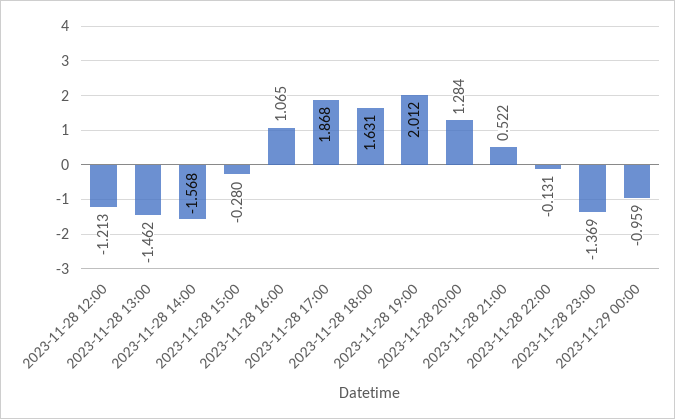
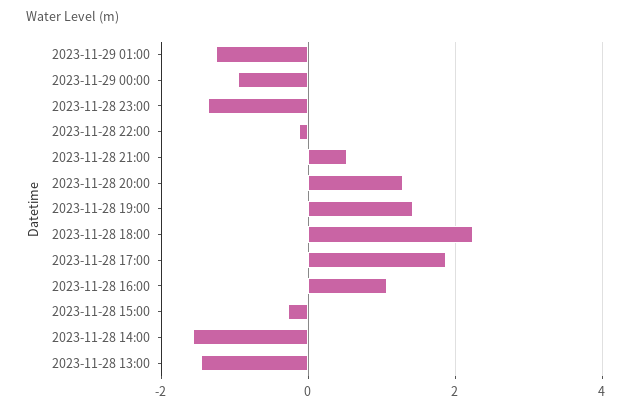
2023-11-28 12:00: -1.213 -> none
2023-11-28 18:00: 1.631 -> 2.2
2023-11-28 19:00: 2.012 -> 1.4
2023-11-29 01:00: none -> -1.2

